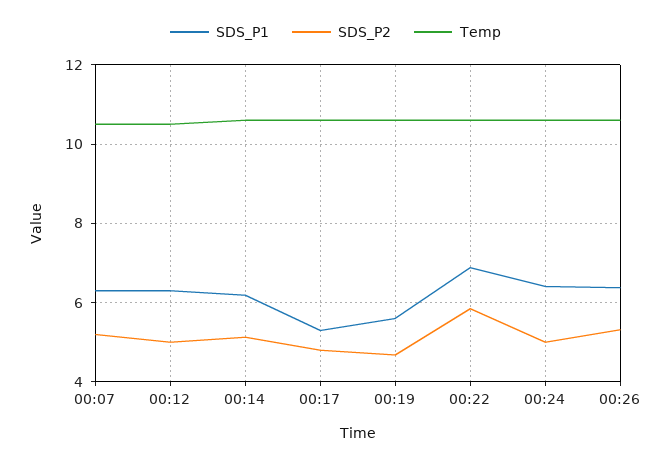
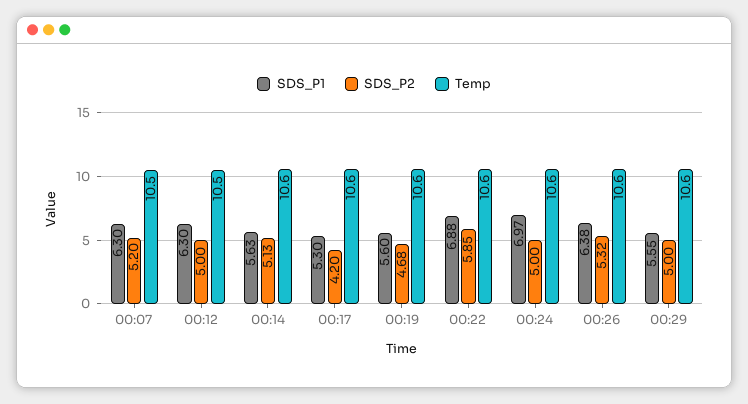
SDS_P1, 00:14: 6.2 -> 5.63
SDS_P2, 00:17: 4.8 -> 4.2
SDS_P1, 00:24: 6.4 -> 6.97
SDS_P1, 00:29: none -> 5.55
SDS_P2, 00:29: none -> 5
Temp, 00:29: none -> 10.6

